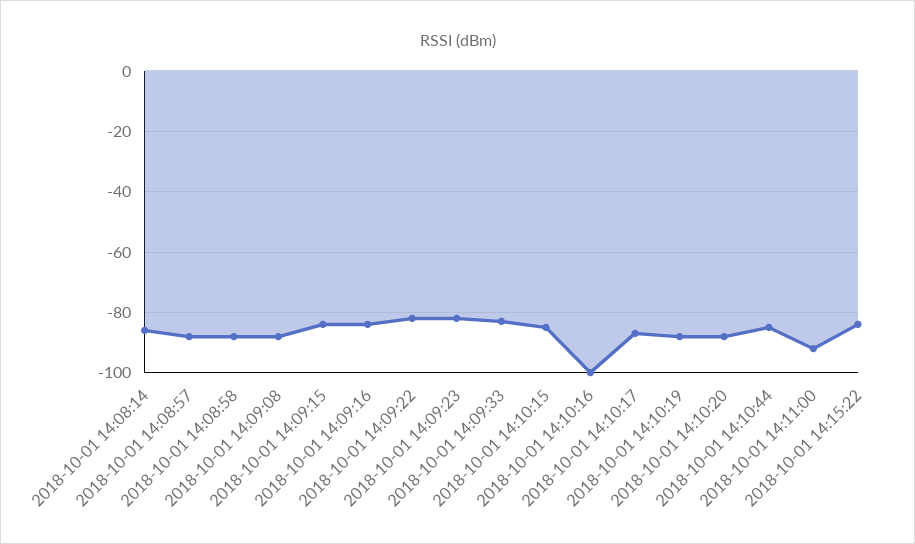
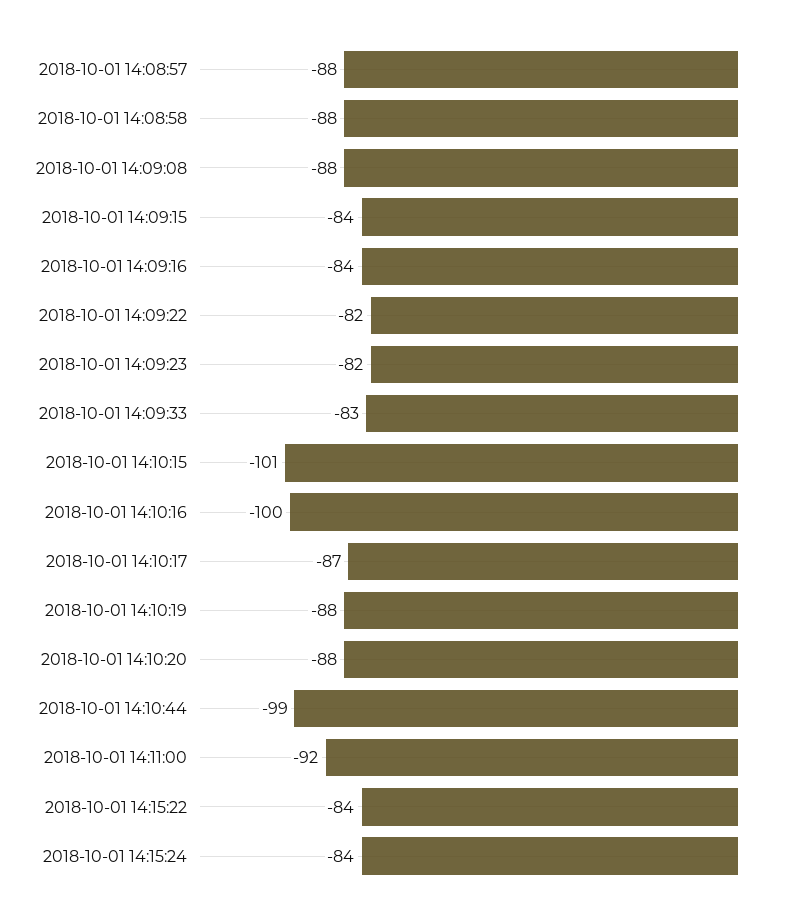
2018-10-01 14:08:14: -85 -> none
2018-10-01 14:10:15: -85 -> -101
2018-10-01 14:10:44: -85 -> -99
2018-10-01 14:15:24: none -> -84

